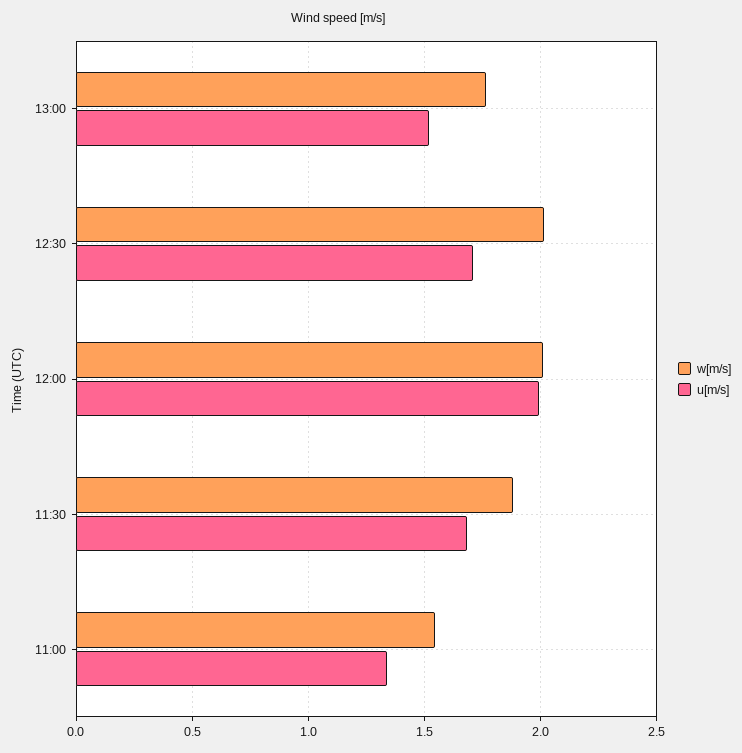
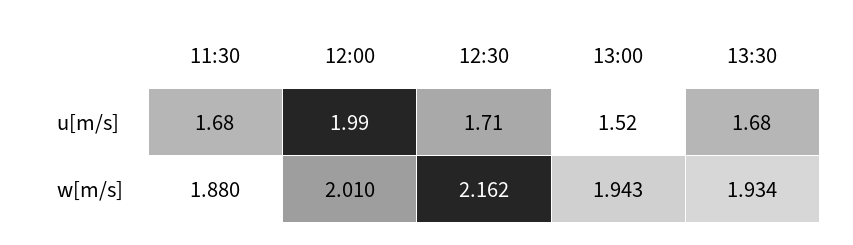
w[m/s], 13:00: 1.75 -> 1.943
w[m/s], 12:30: 2 -> 2.162
w[m/s], 11:00: 1.55 -> none
u[m/s], 11:00: 1.35 -> none
u[m/s], 13:30: none -> 1.68
w[m/s], 13:30: none -> 1.934

